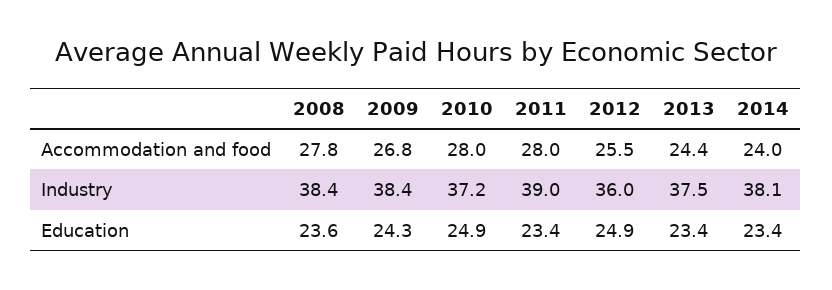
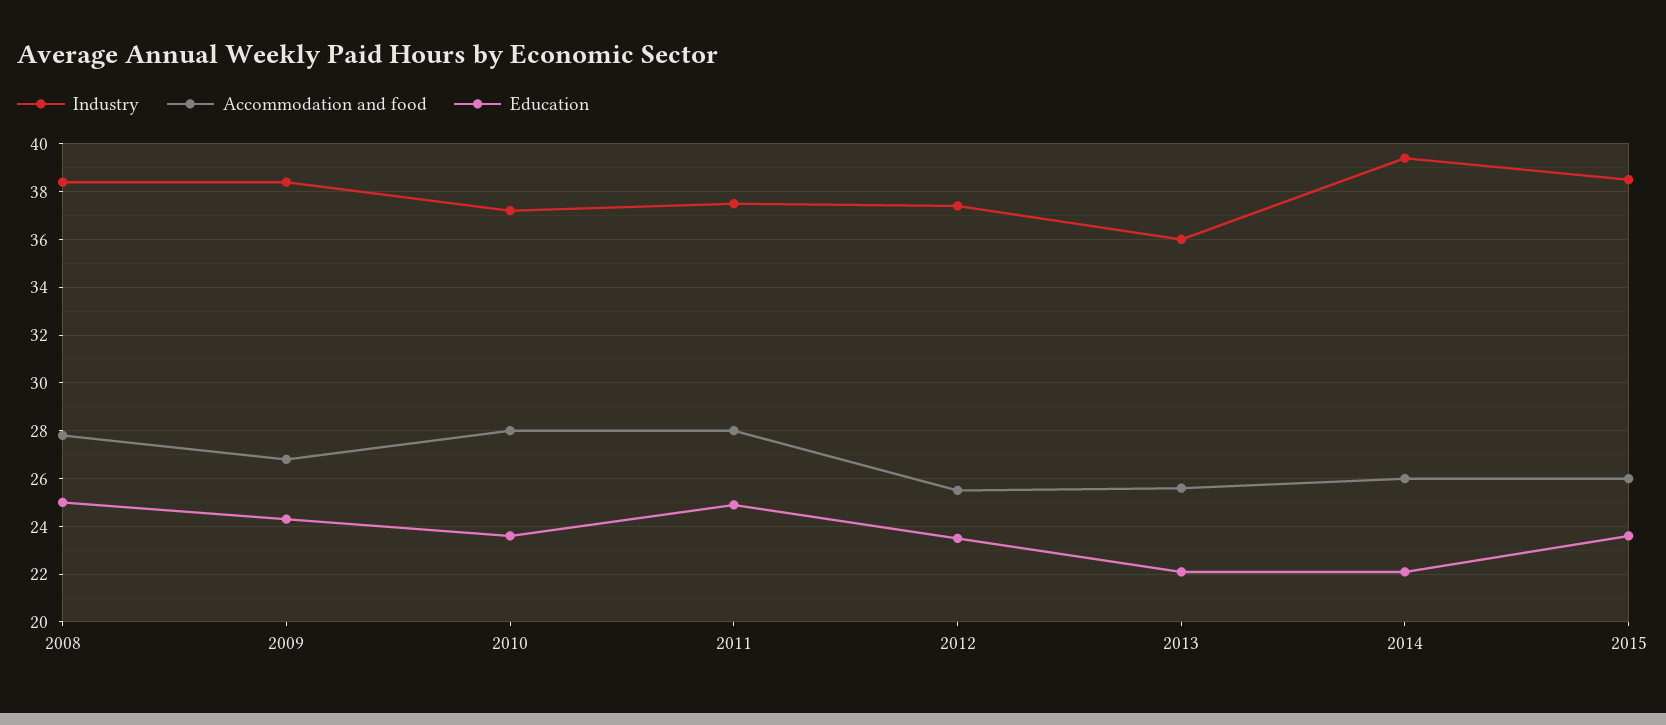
Accommodation and food, 2013: 24.4 -> 25.5
Accommodation and food, 2014: 24 -> 26
Industry, 2011: 39 -> 37.5
Industry, 2012: 36 -> 37.5
Industry, 2013: 37.5 -> 36
Industry, 2014: 38.1 -> 39.5
Education, 2008: 23.6 -> 25
Education, 2010: 24.9 -> 23.5
Education, 2011: 23.4 -> 25
Education, 2012: 24.9 -> 23.5
Education, 2013: 23.4 -> 22
Education, 2014: 23.4 -> 22
Industry, 2015: none -> 38.5
Accommodation and food, 2015: none -> 26
Education, 2015: none -> 23.5

